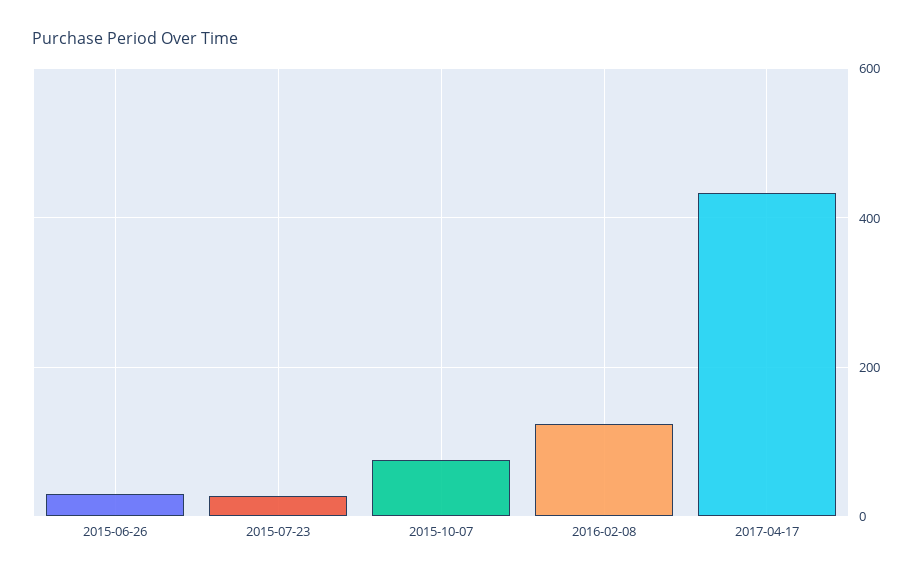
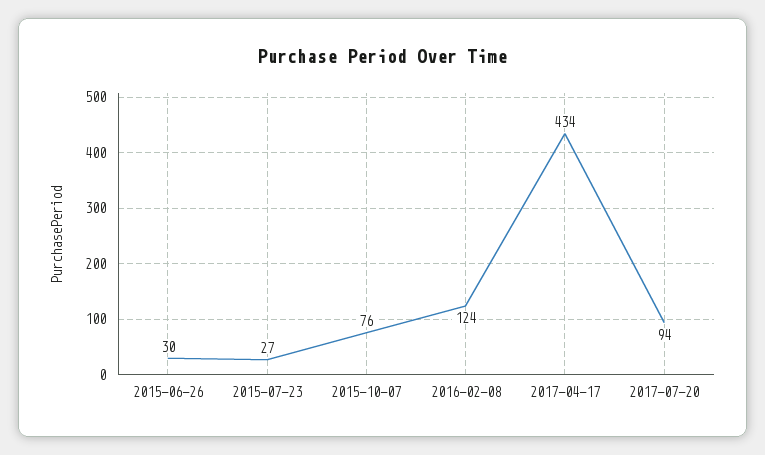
2017-07-20: none -> 94

